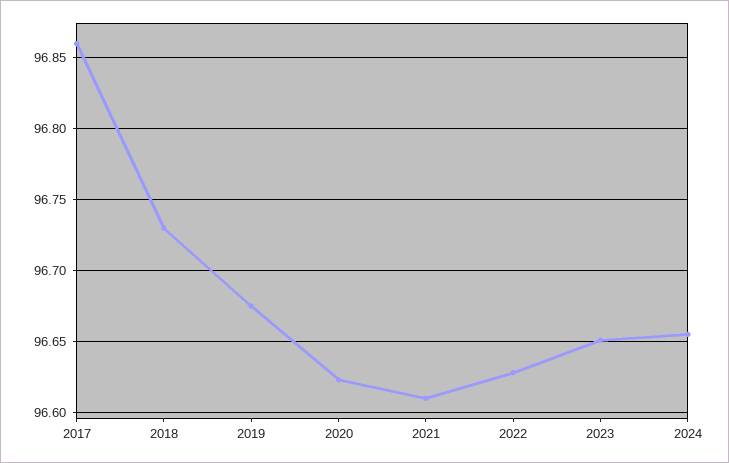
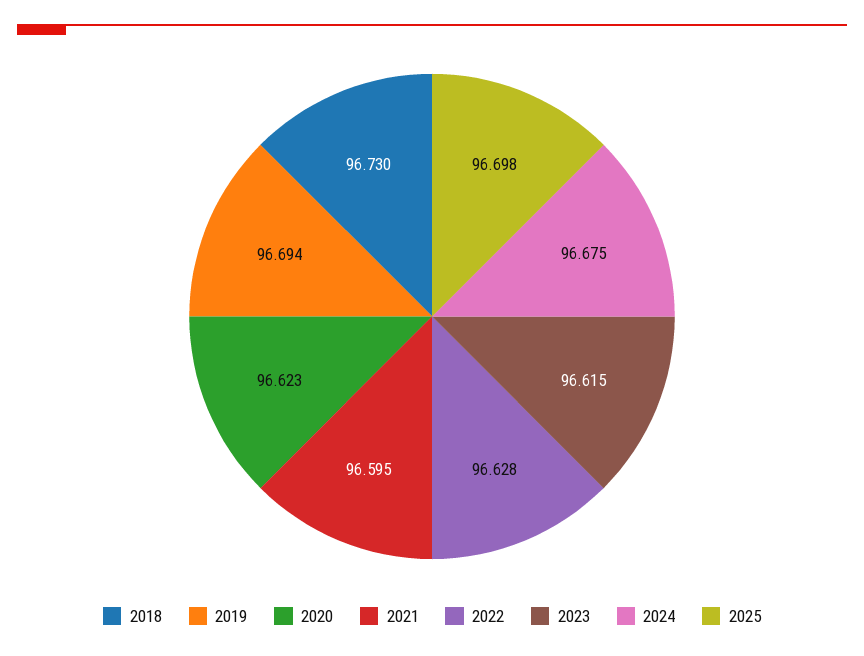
2017: 96.86 -> none
2019: 96.675 -> 96.694
2021: 96.61 -> 96.595
2023: 96.65 -> 96.615
2024: 96.655 -> 96.675
2025: none -> 96.698

